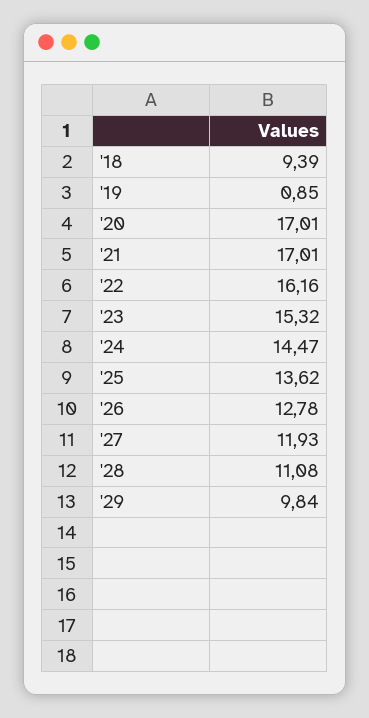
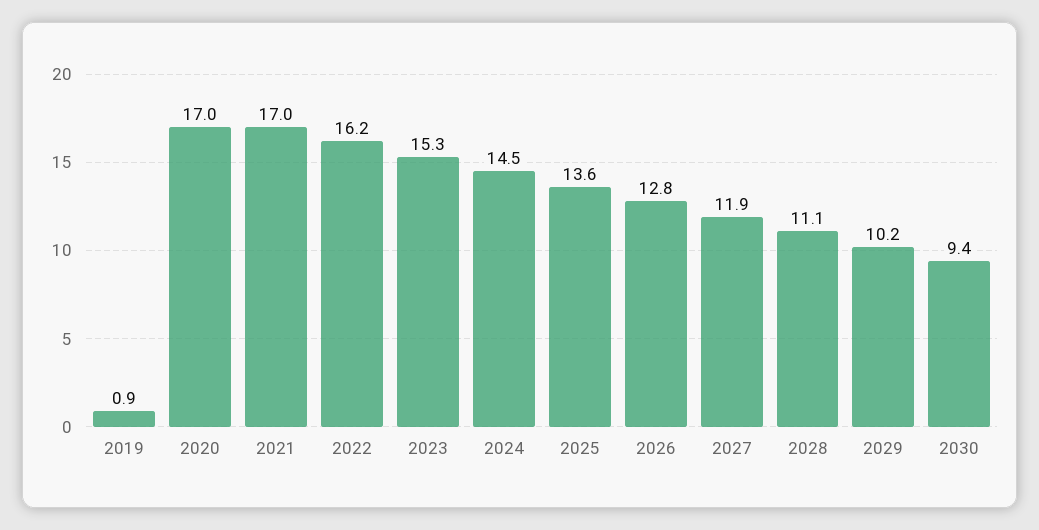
'18: 9.39 -> none
'29: 9.84 -> 10.2
2030: none -> 9.4

